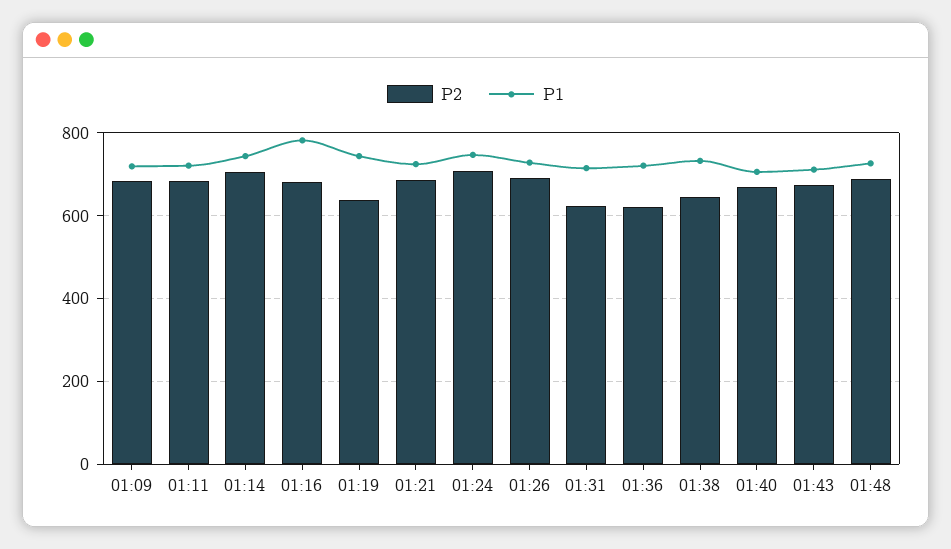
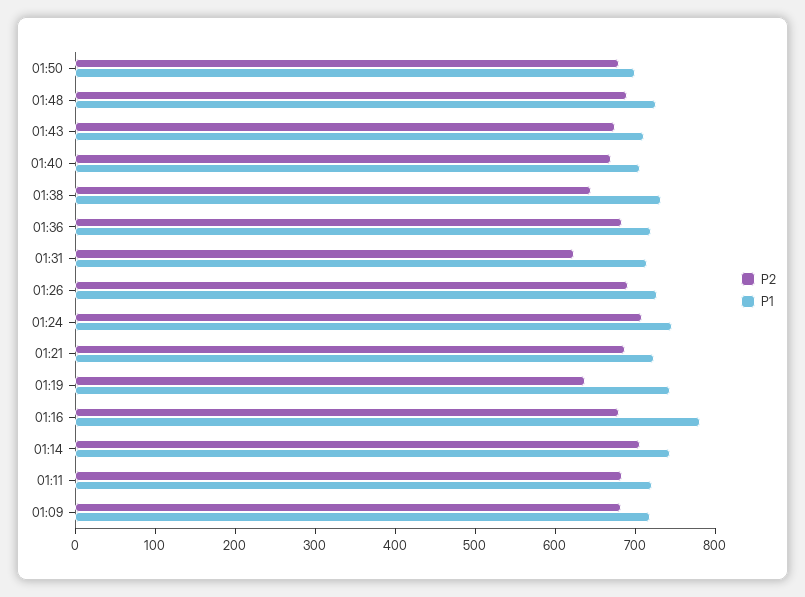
P2, 01:36: 620 -> 680
P2, 01:50: none -> 680
P1, 01:50: none -> 700

